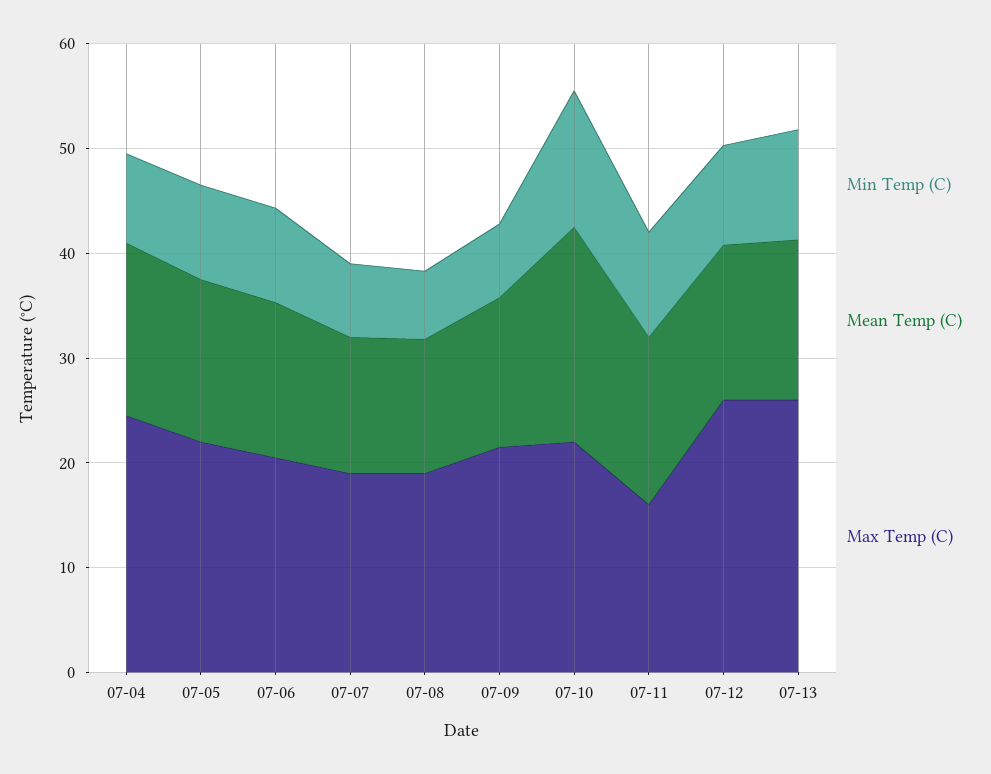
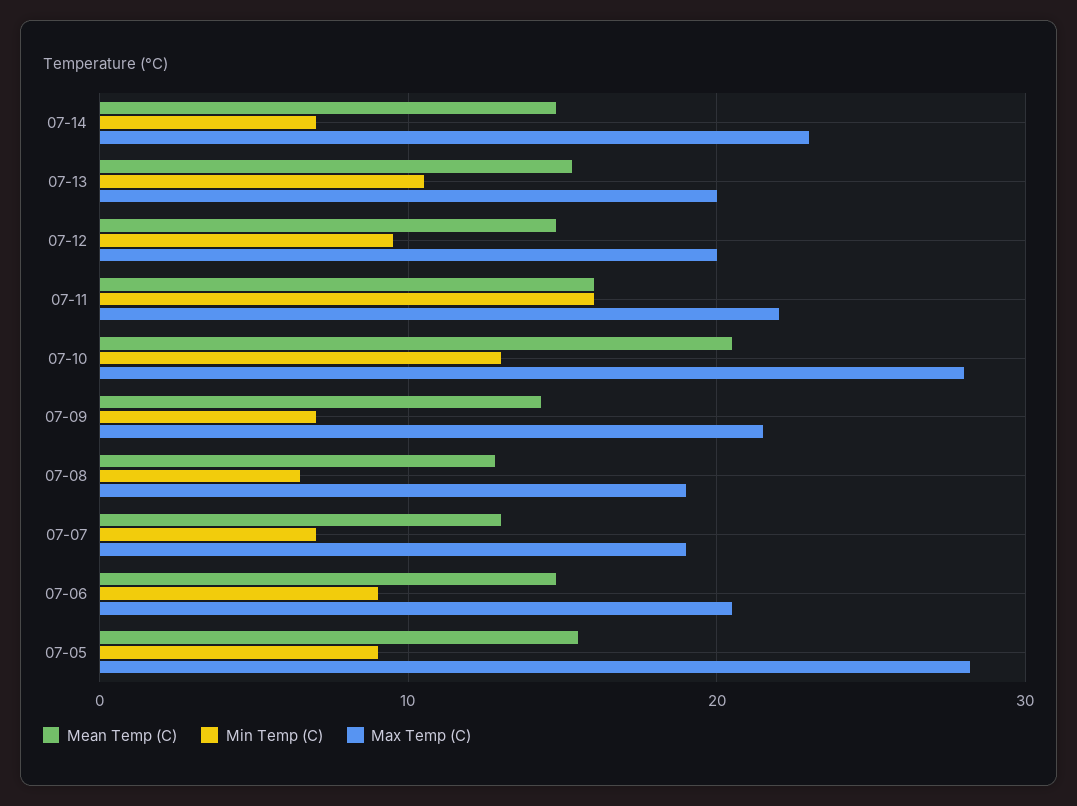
Min Temp (C), 07-04: 8 -> none
Mean Temp (C), 07-04: 16 -> none
Max Temp (C), 07-04: 24 -> none
Max Temp (C), 07-05: 22 -> 28
Max Temp (C), 07-10: 22 -> 28
Min Temp (C), 07-11: 10 -> 16
Max Temp (C), 07-11: 16 -> 22
Max Temp (C), 07-12: 26 -> 20
Max Temp (C), 07-13: 26 -> 20
Mean Temp (C), 07-14: none -> 15
Min Temp (C), 07-14: none -> 7
Max Temp (C), 07-14: none -> 23

